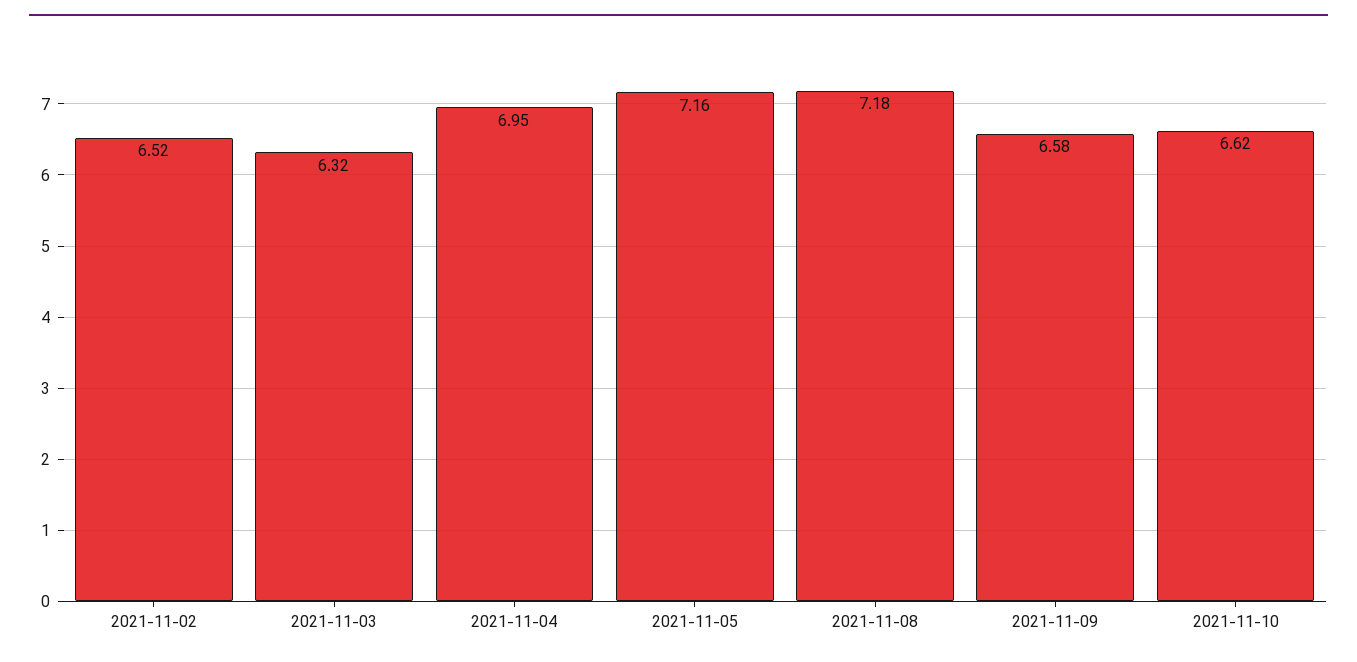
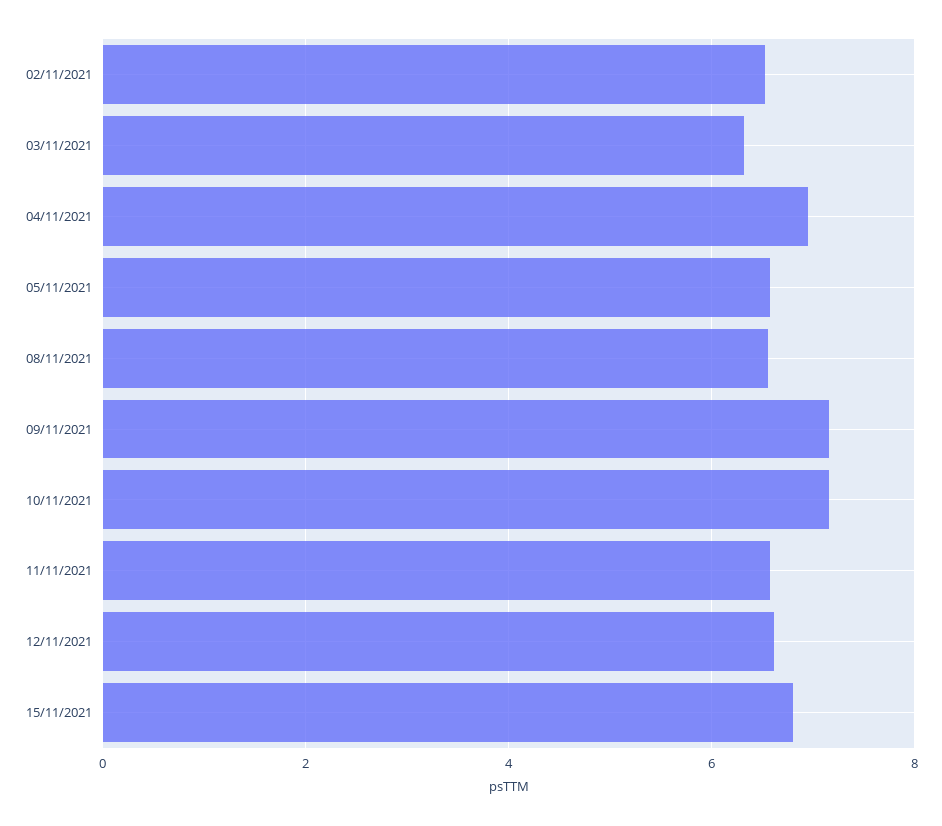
2021-11-05: 7.16 -> 6.6
2021-11-08: 7.18 -> 6.6
2021-11-09: 6.58 -> 7.2
2021-11-10: 6.62 -> 7.2
11/11/2021: none -> 6.6
12/11/2021: none -> 6.6
15/11/2021: none -> 6.8

